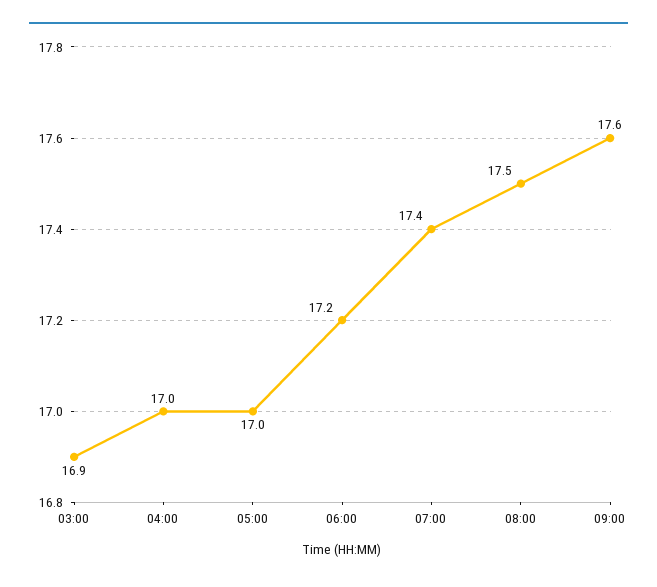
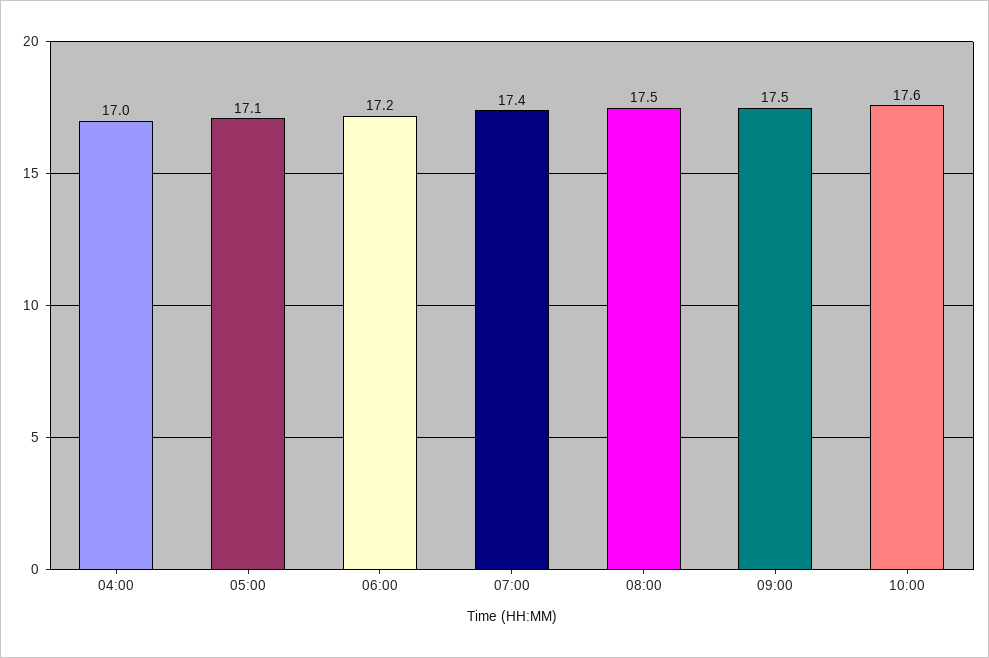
03:00: 16.9 -> none
05:00: 17 -> 17.1
09:00: 17.6 -> 17.5
10:00: none -> 17.6

